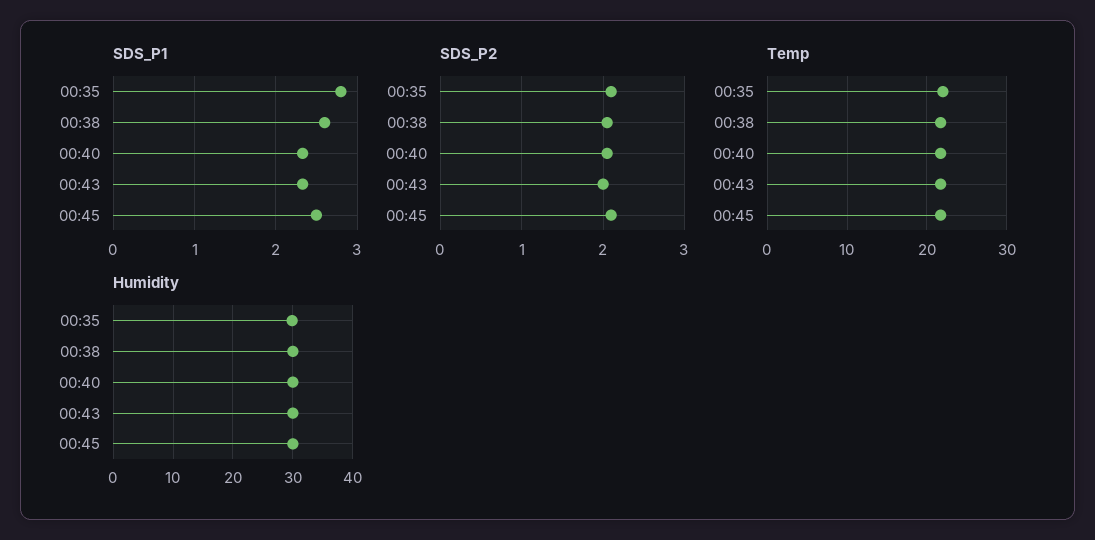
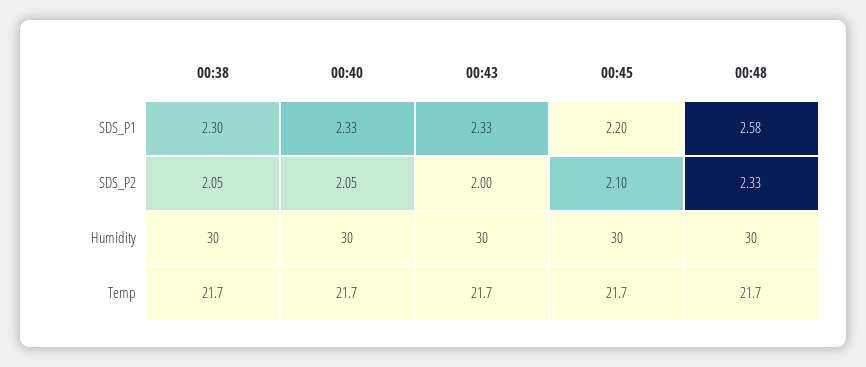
SDS_P1, 00:35: 2.8 -> none
SDS_P1, 00:38: 2.6 -> 2.3
SDS_P1, 00:45: 2.5 -> 2.2
SDS_P2, 00:35: 2.1 -> none
Temp, 00:35: 22 -> none
Humidity, 00:35: 30 -> none
SDS_P1, 00:48: none -> 2.58
SDS_P2, 00:48: none -> 2.33
Humidity, 00:48: none -> 30
Temp, 00:48: none -> 21.7

